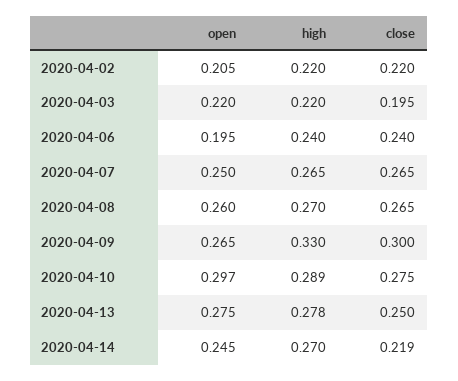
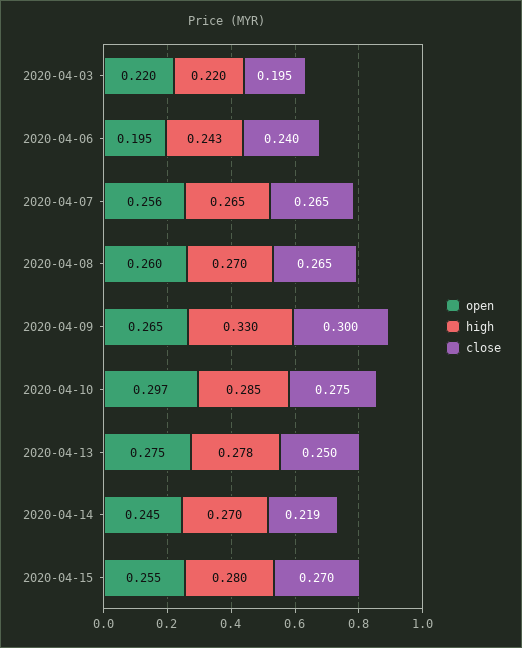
open, 2020-04-02: 0.205 -> none
high, 2020-04-02: 0.22 -> none
close, 2020-04-02: 0.22 -> none
high, 2020-04-06: 0.24 -> 0.243
open, 2020-04-07: 0.25 -> 0.256
high, 2020-04-10: 0.289 -> 0.285
open, 2020-04-15: none -> 0.255
high, 2020-04-15: none -> 0.28
close, 2020-04-15: none -> 0.27

